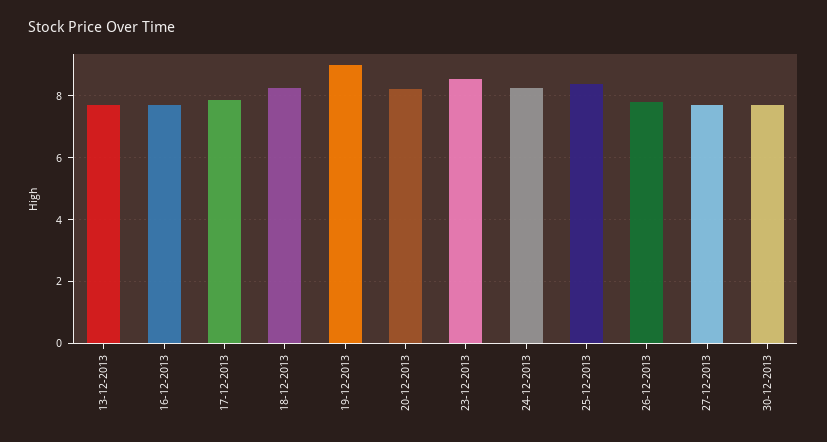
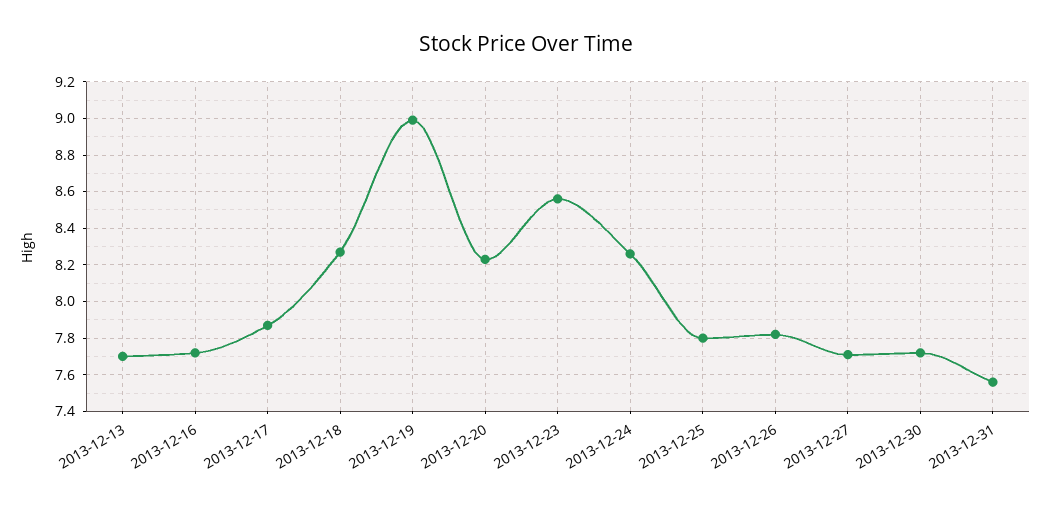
25-12-2013: 8.4 -> 7.8
2013-12-31: none -> 7.55

